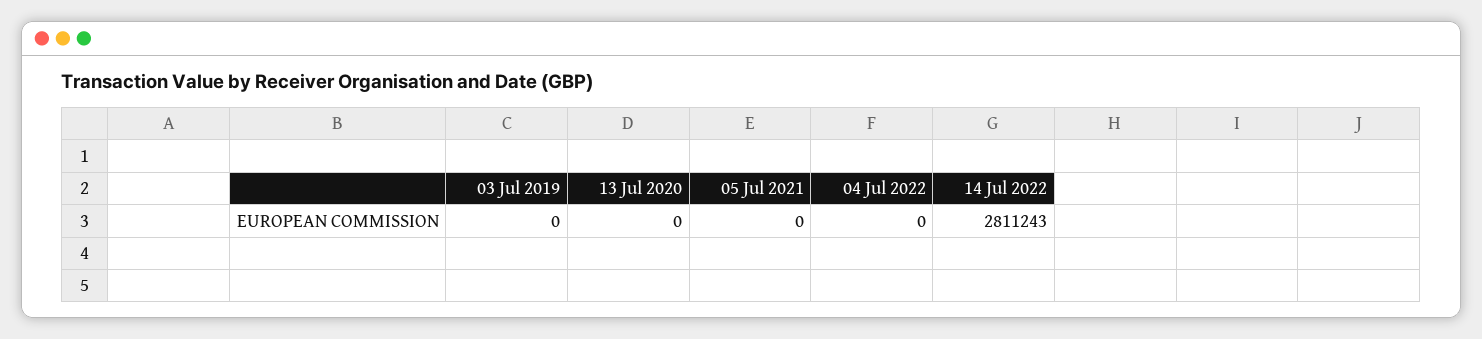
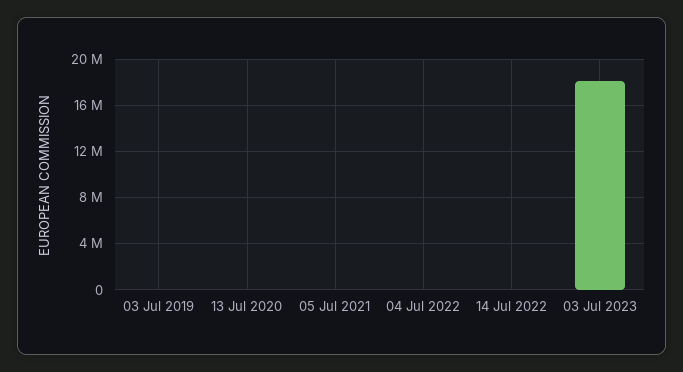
14 Jul 2022: 2811243 -> 0
03 Jul 2023: none -> 18000000

